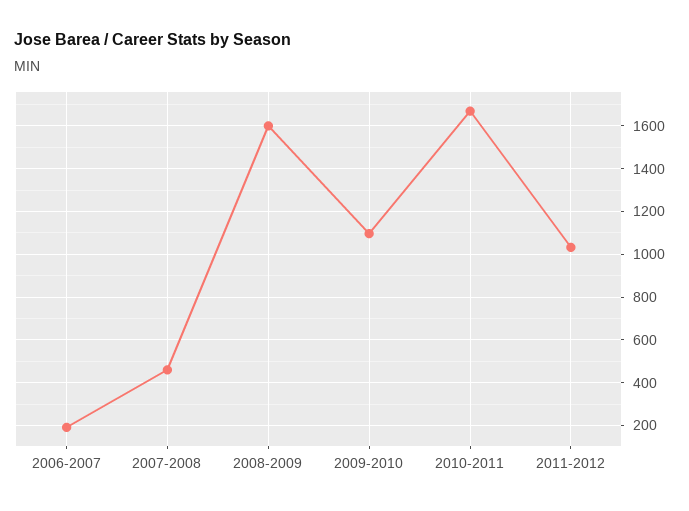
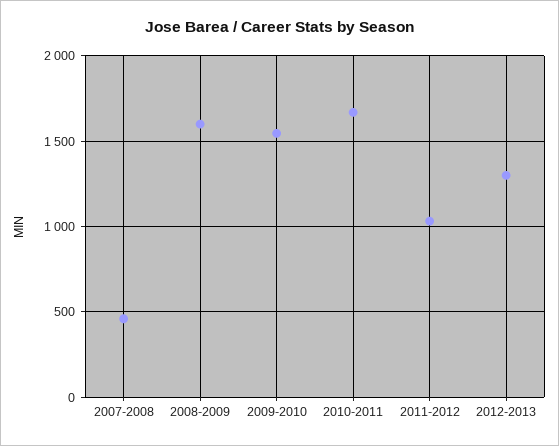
2006-2007: 200 -> none
2009-2010: 1100 -> 1550
2012-2013: none -> 1300

